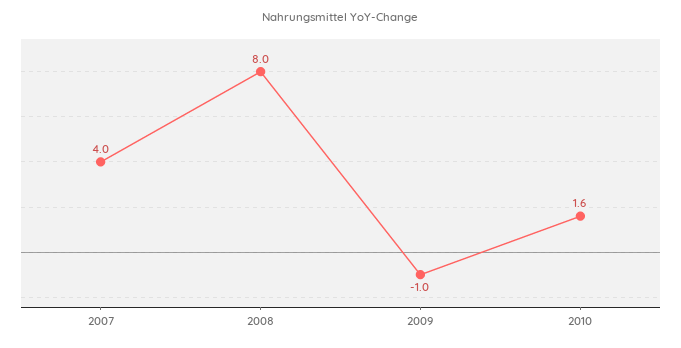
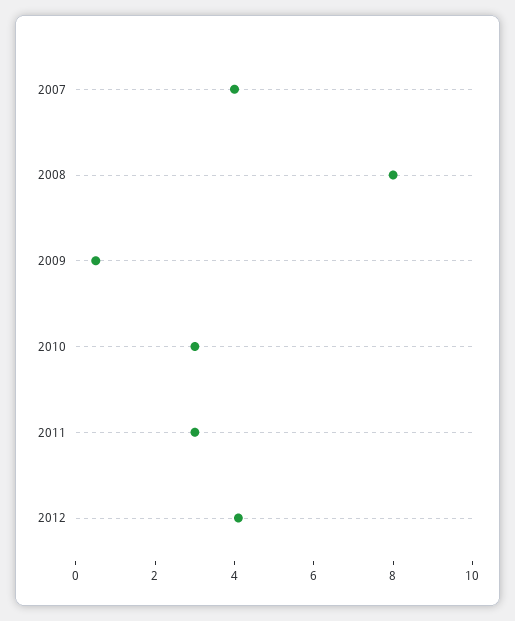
2009: -1 -> 0.5
2010: 1.6 -> 3
2011: none -> 3
2012: none -> 4

